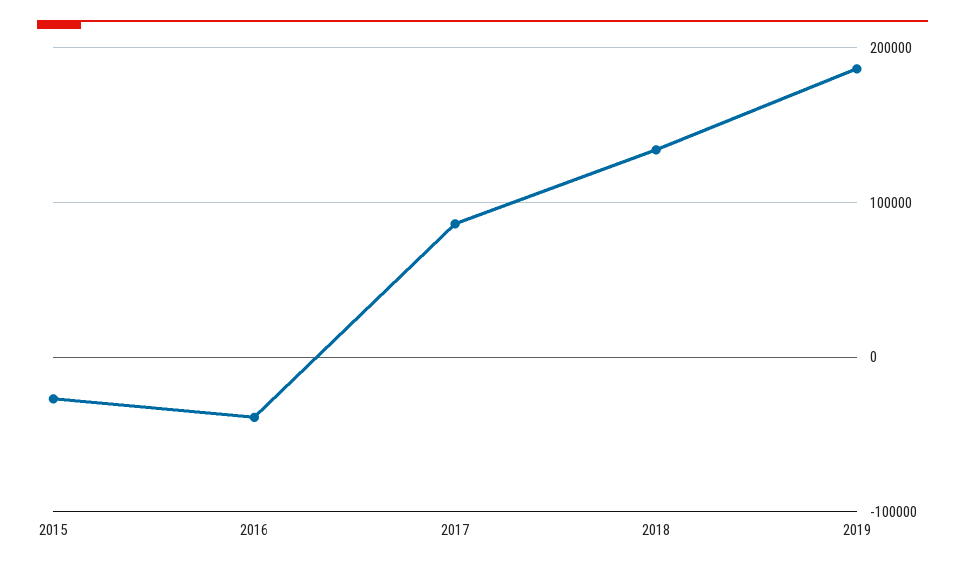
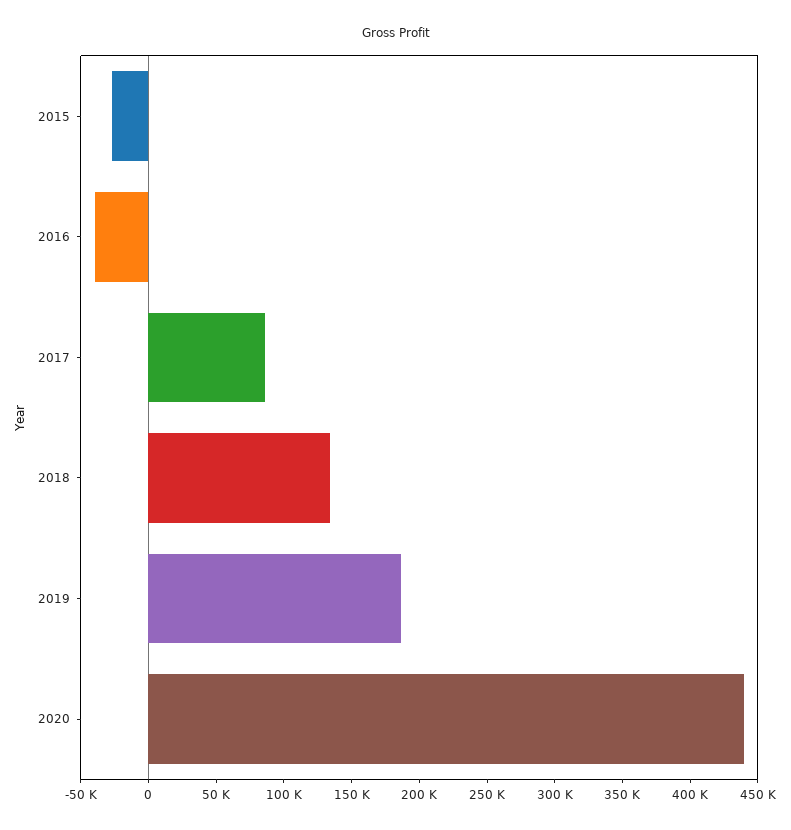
2020: none -> 440000

